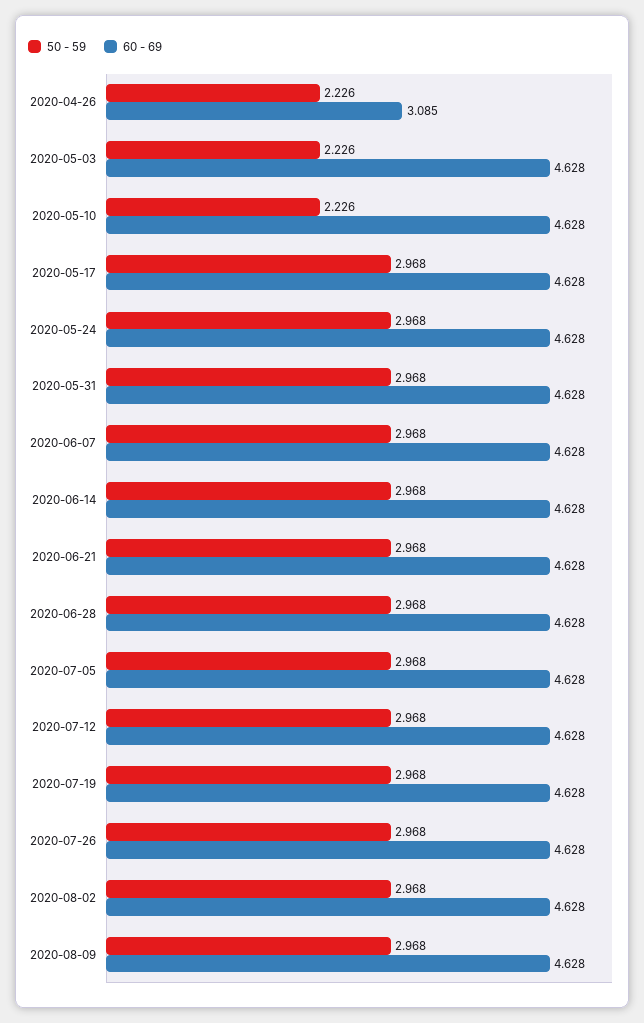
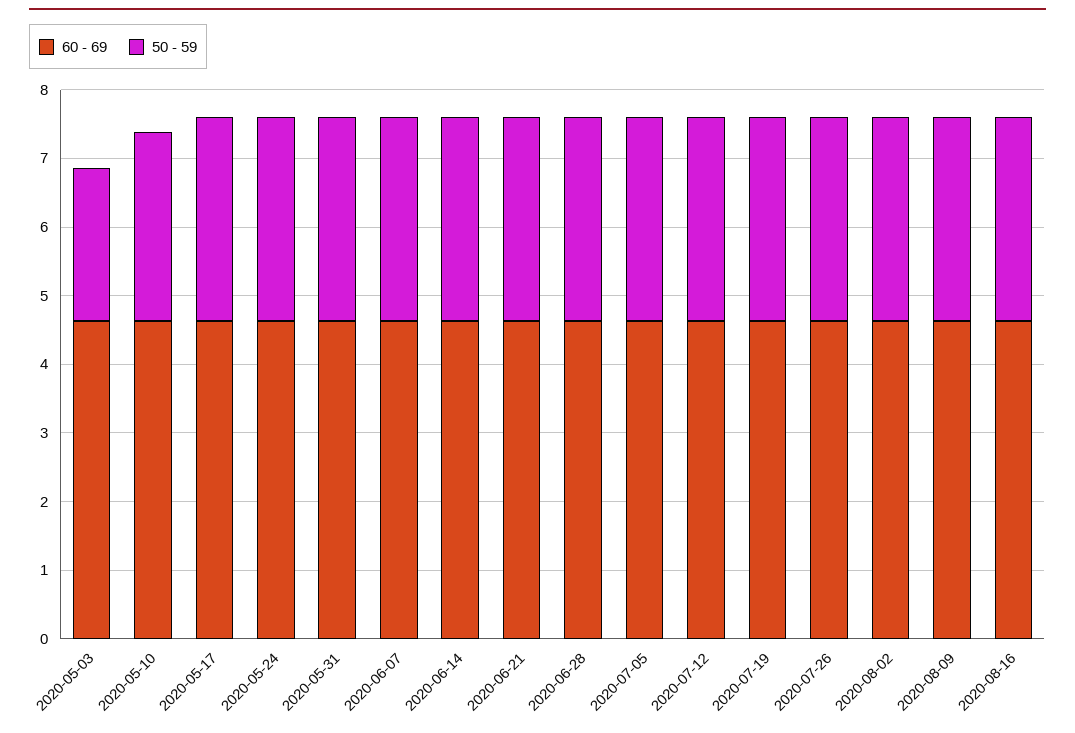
50 - 59, 2020-04-26: 2.226 -> none
60 - 69, 2020-04-26: 3.085 -> none
50 - 59, 2020-05-10: 2.226 -> 2.8
60 - 69, 2020-08-16: none -> 4.6
50 - 59, 2020-08-16: none -> 3

